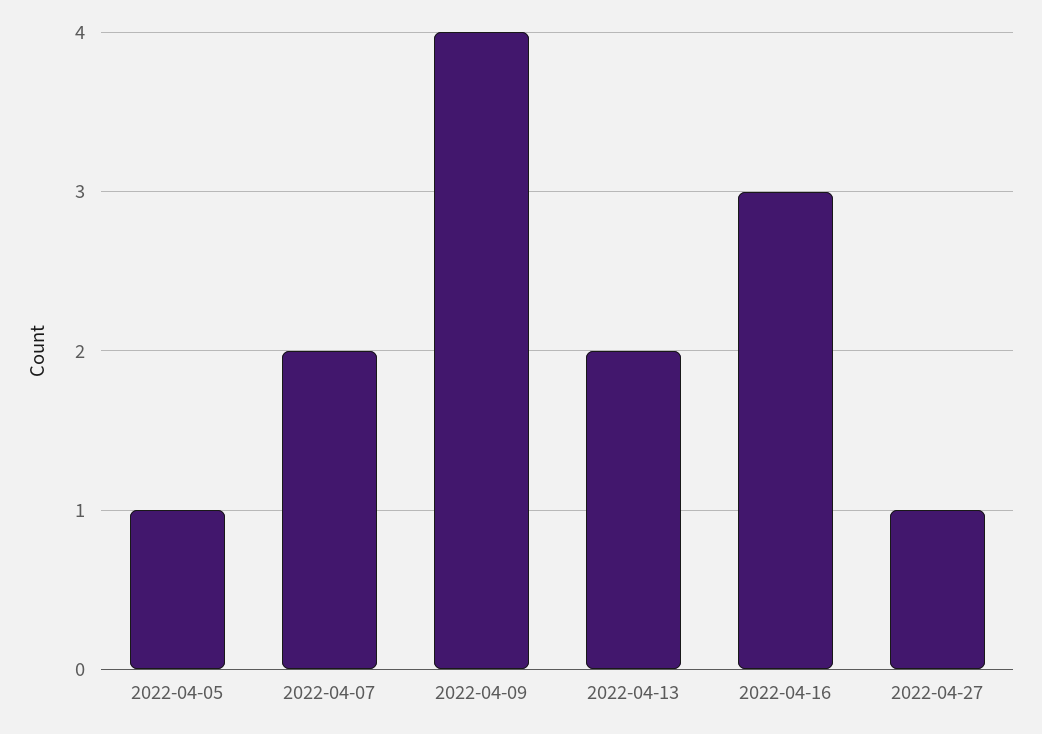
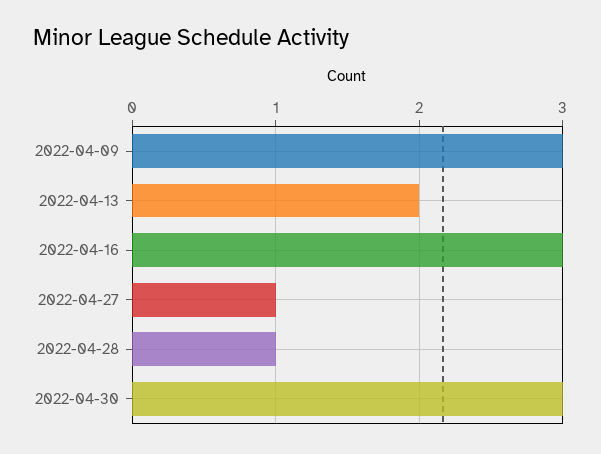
2022-04-05: 1 -> none
2022-04-07: 2 -> none
2022-04-09: 4 -> 3
2022-04-28: none -> 1
2022-04-30: none -> 3

